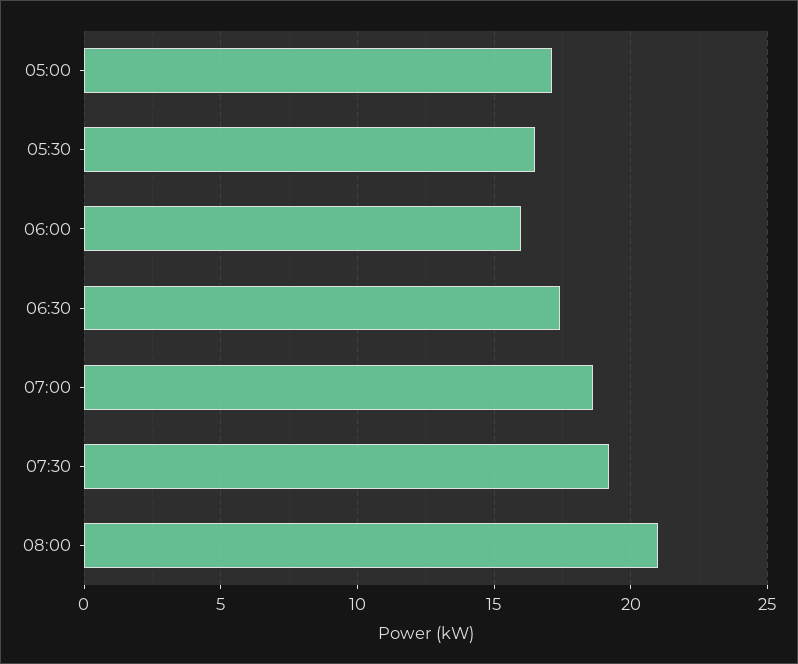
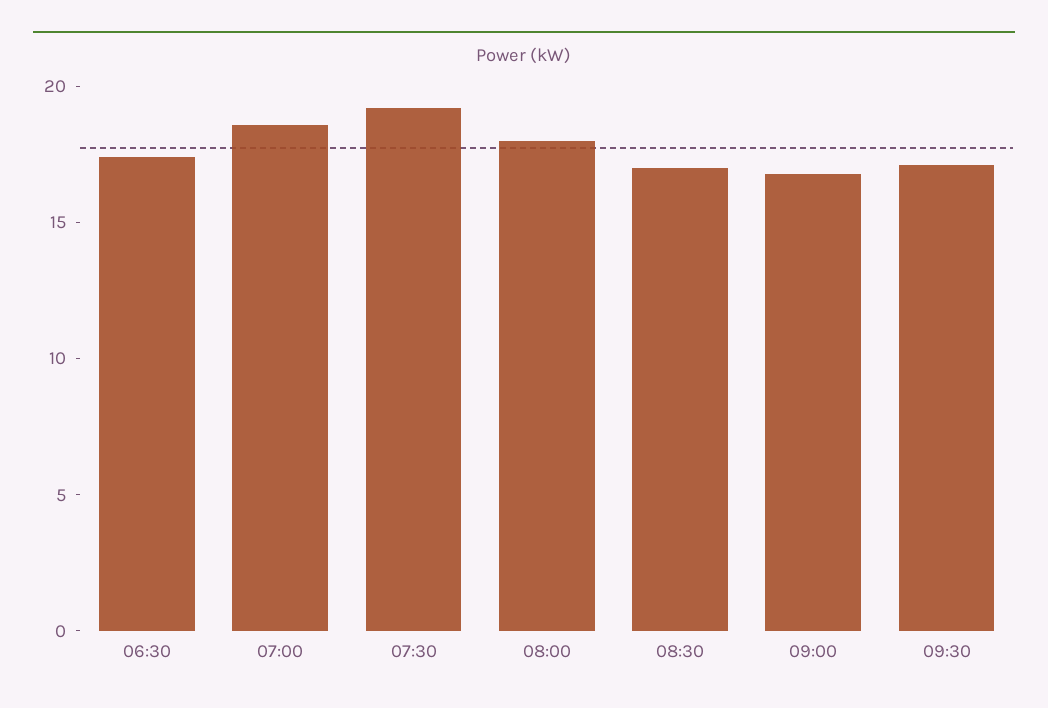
05:00: 17 -> none
05:30: 16.5 -> none
06:00: 16 -> none
08:00: 21 -> 18
08:30: none -> 17
09:00: none -> 17
09:30: none -> 17

